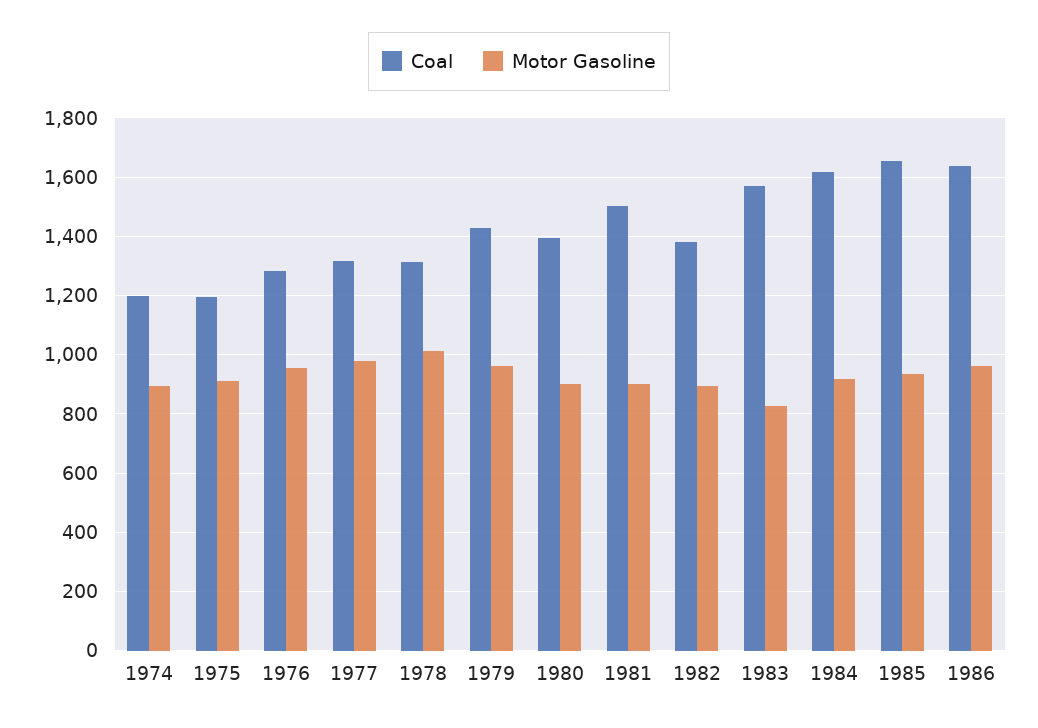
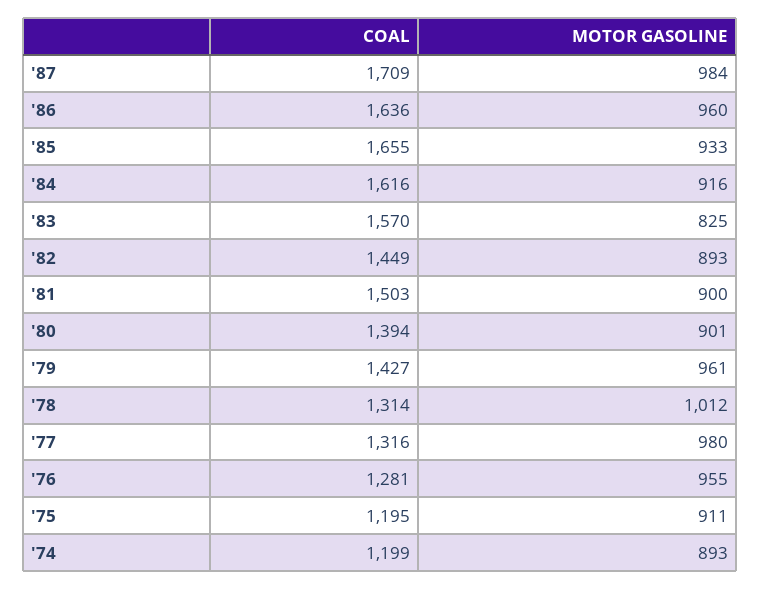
Coal, 1982: 1375 -> 1449
Coal, '87: none -> 1709
Motor Gasoline, '87: none -> 984

